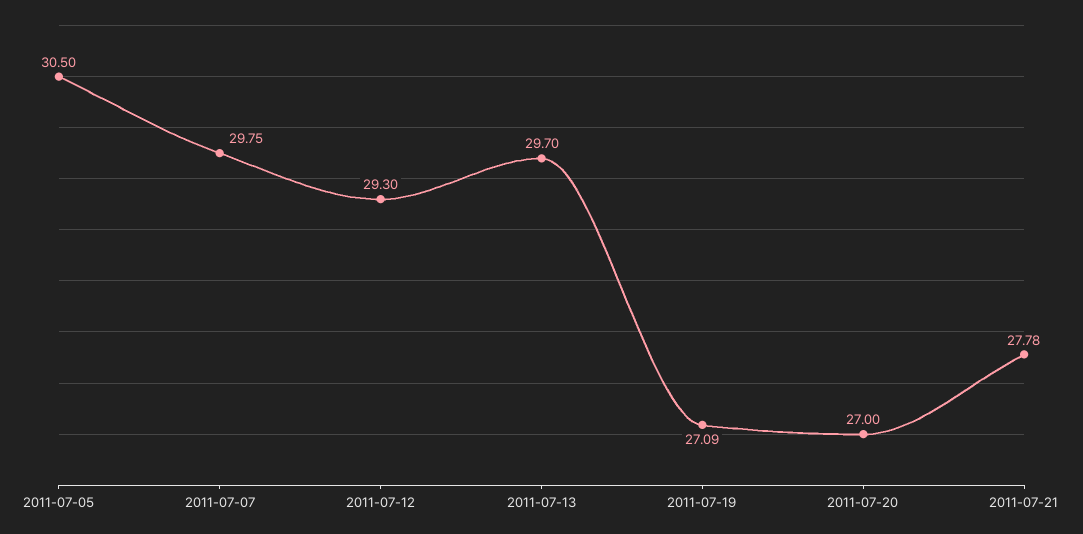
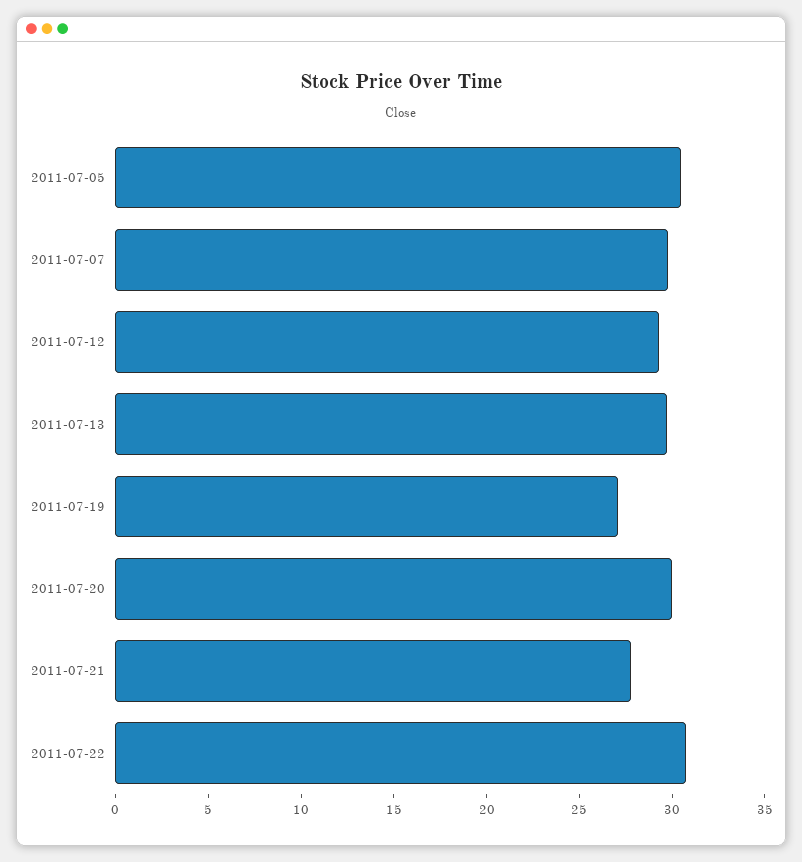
2011-07-20: 27 -> 30
2011-07-22: none -> 31

